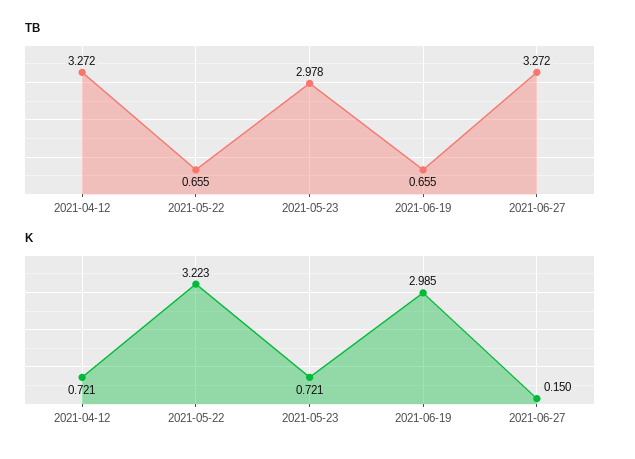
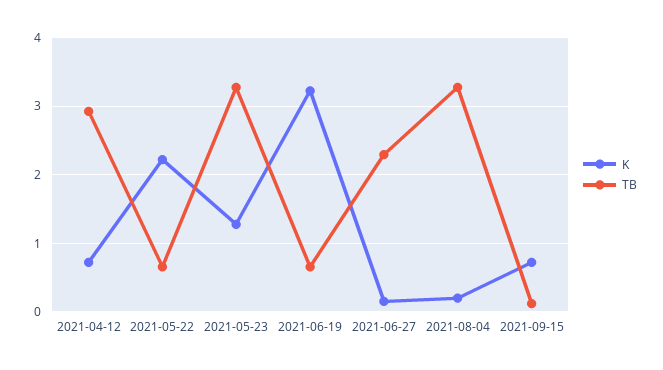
TB, 2021-04-12: 3.272 -> 2.9
TB, 2021-05-23: 2.978 -> 3.3
TB, 2021-06-27: 3.272 -> 2.3
K, 2021-05-22: 3.223 -> 2.2
K, 2021-05-23: 0.721 -> 1.3
K, 2021-06-19: 2.985 -> 3.2
K, 2021-08-04: none -> 0.2
TB, 2021-08-04: none -> 3.3
K, 2021-09-15: none -> 0.7
TB, 2021-09-15: none -> 0.1

